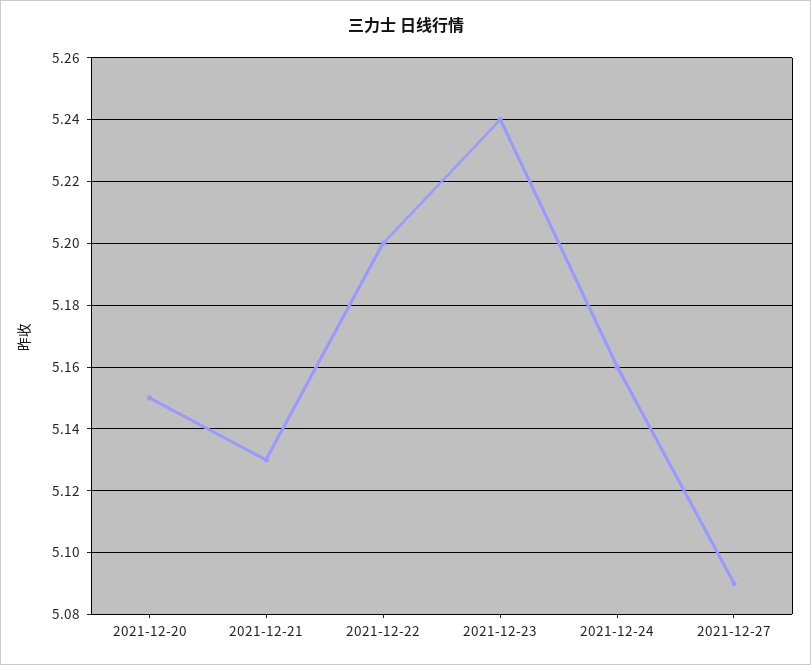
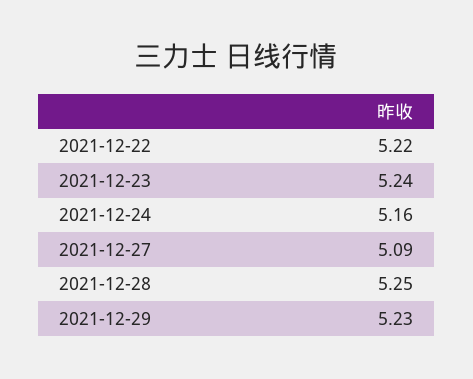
2021-12-20: 5.15 -> none
2021-12-21: 5.13 -> none
2021-12-22: 5.2 -> 5.22
2021-12-28: none -> 5.25
2021-12-29: none -> 5.23

